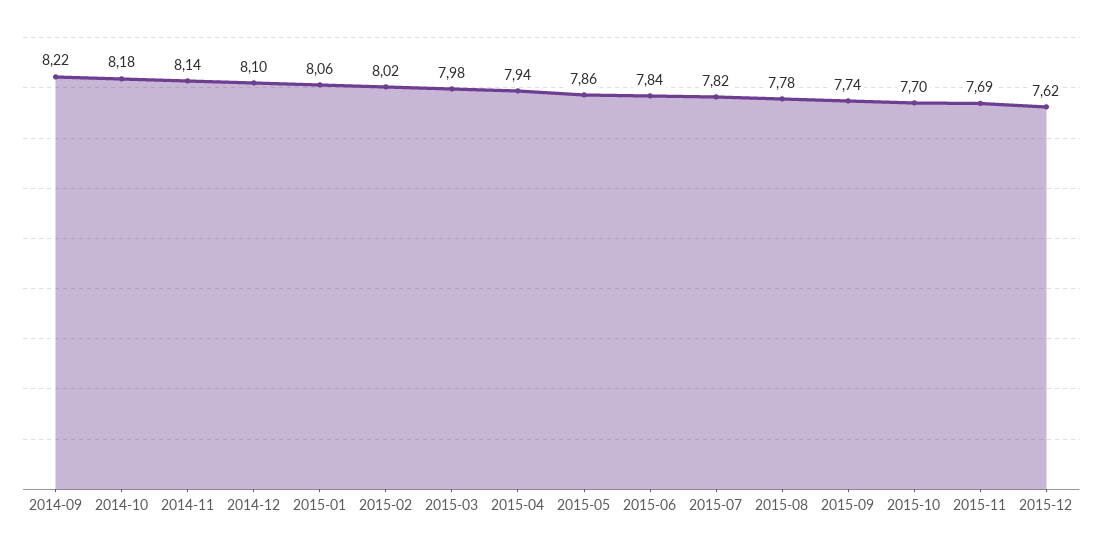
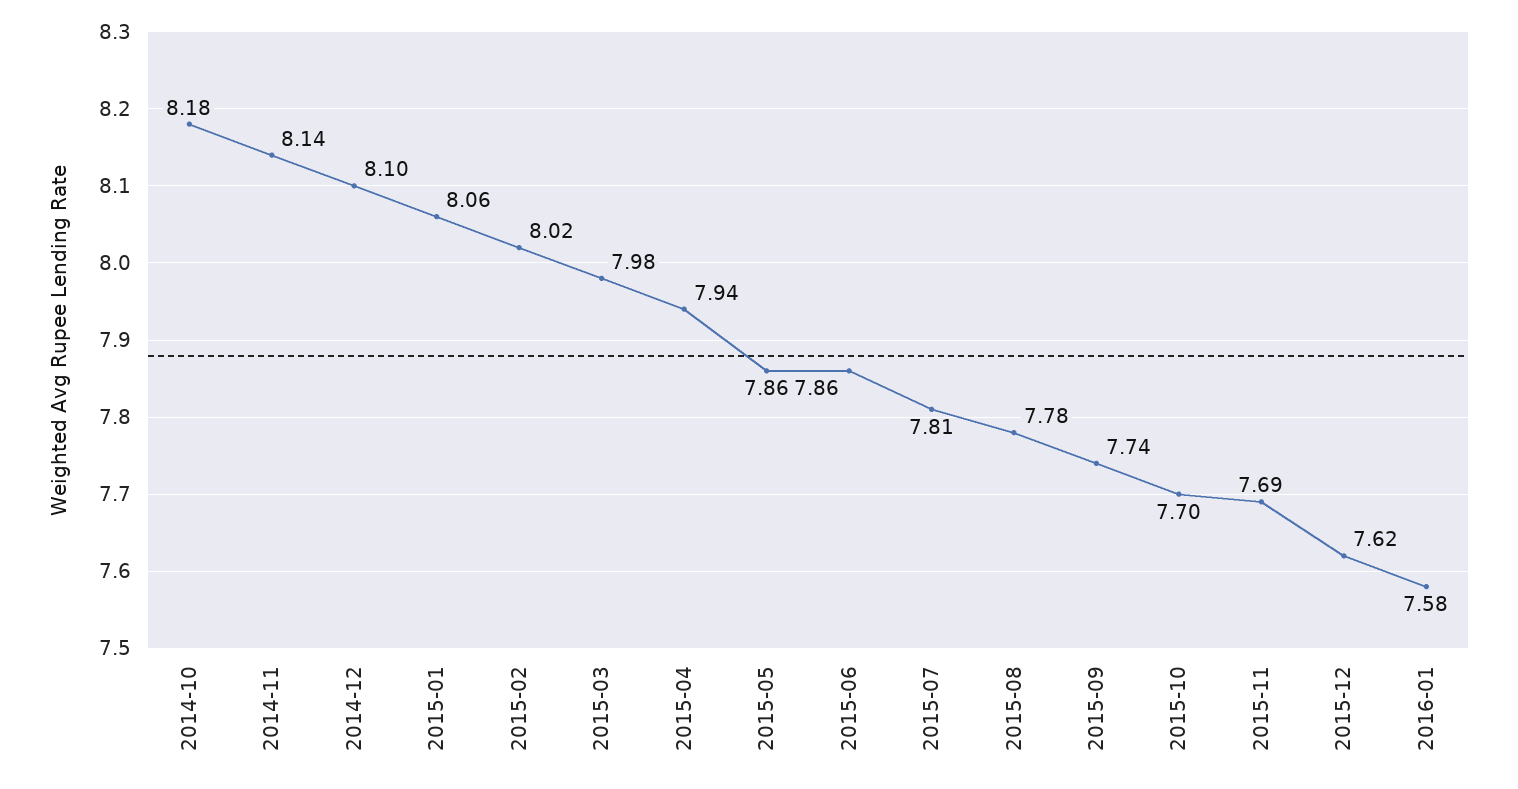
2014-09: 8.22 -> none
2015-06: 7.84 -> 7.86
2015-07: 7.82 -> 7.81
2016-01: none -> 7.58

